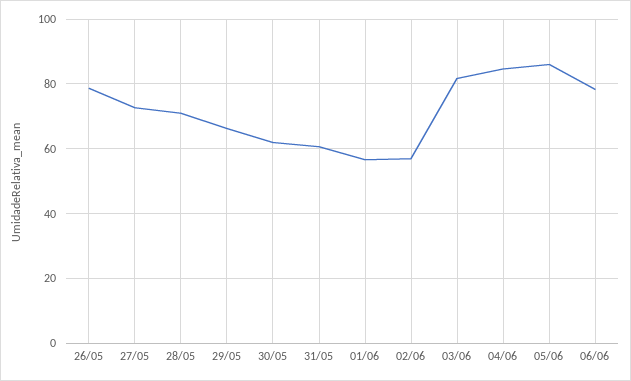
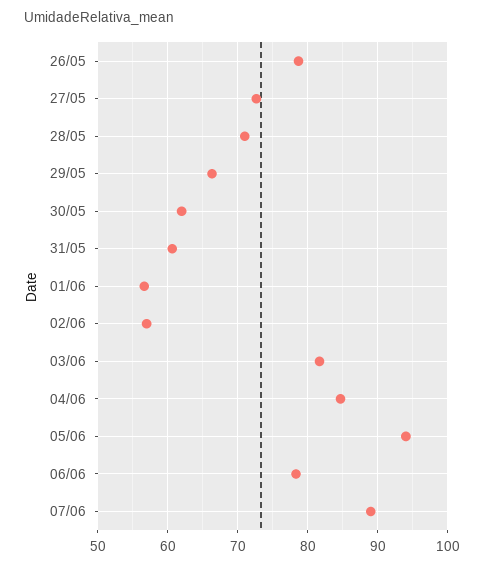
05/06: 86 -> 94
07/06: none -> 89

